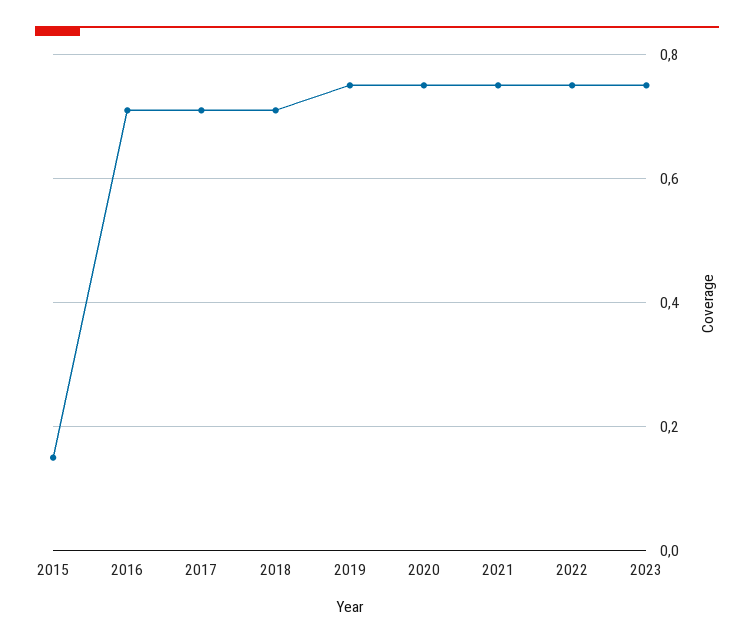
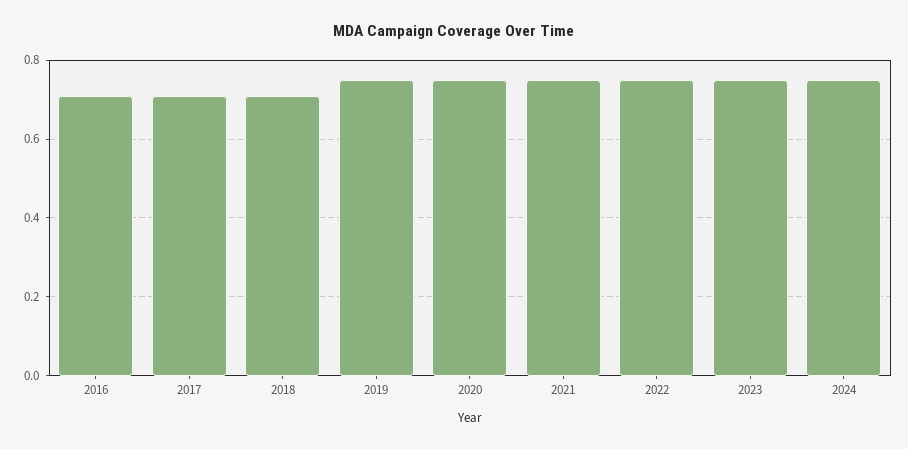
2015: 0.15 -> none
2024: none -> 0.75

